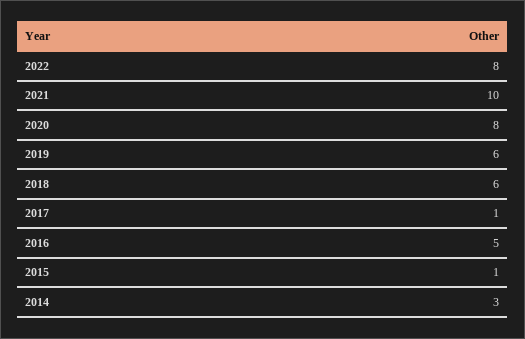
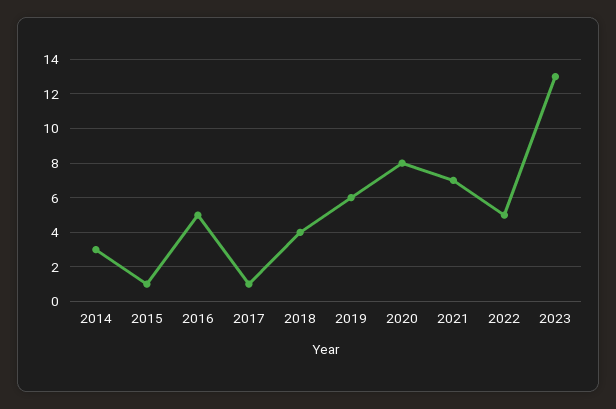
2022: 8 -> 5
2021: 10 -> 7
2018: 6 -> 4
2023: none -> 13

